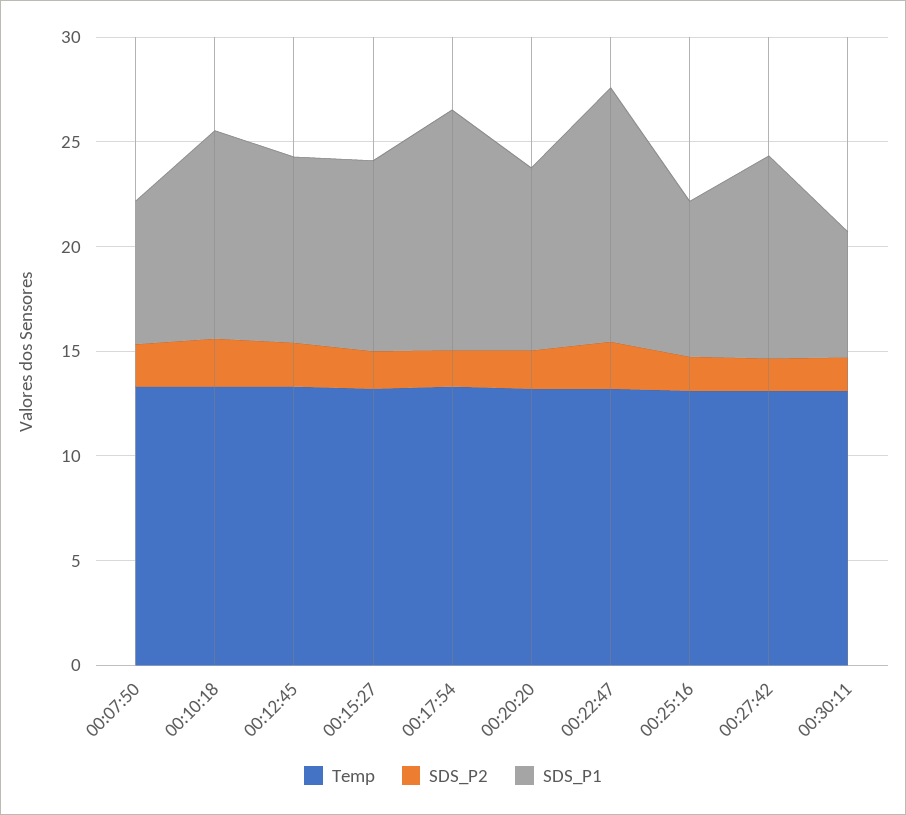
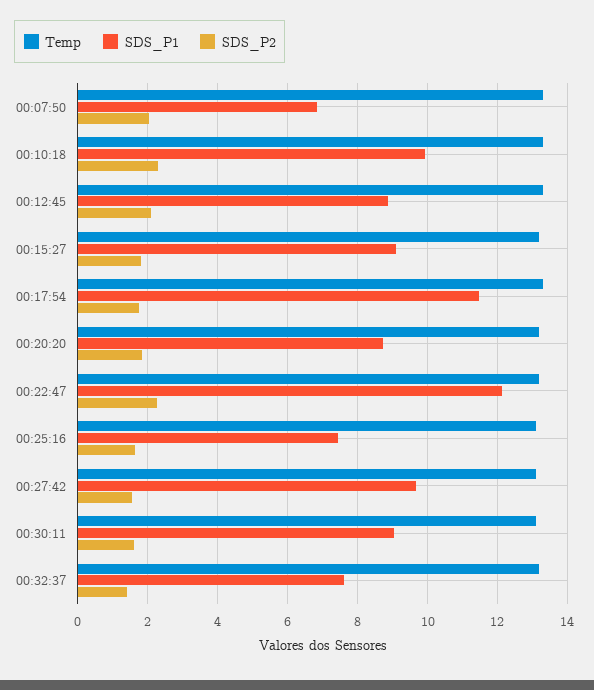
SDS_P1, 00:30:11: 6 -> 9
Temp, 00:32:37: none -> 13.2
SDS_P1, 00:32:37: none -> 7.6
SDS_P2, 00:32:37: none -> 1.4

